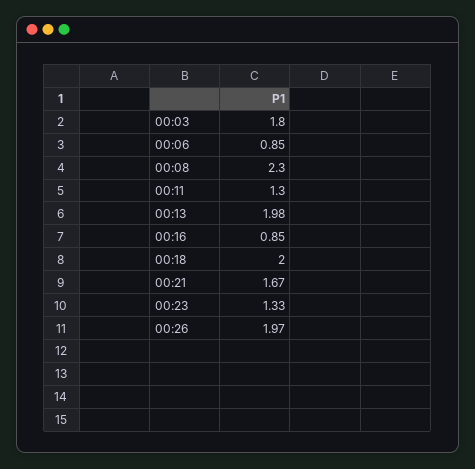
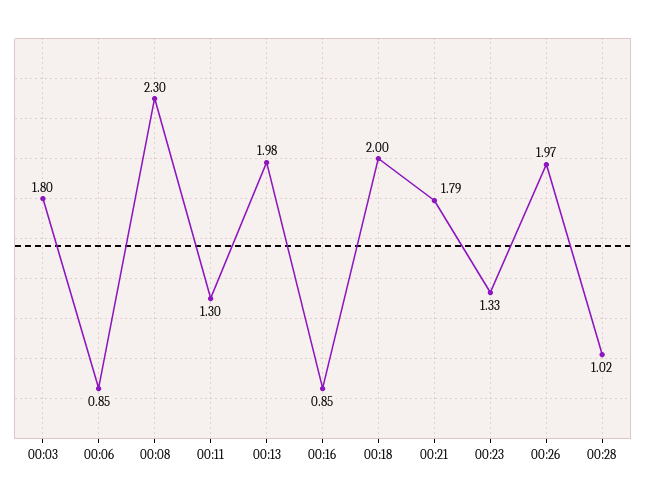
00:21: 1.67 -> 1.79
00:28: none -> 1.02

